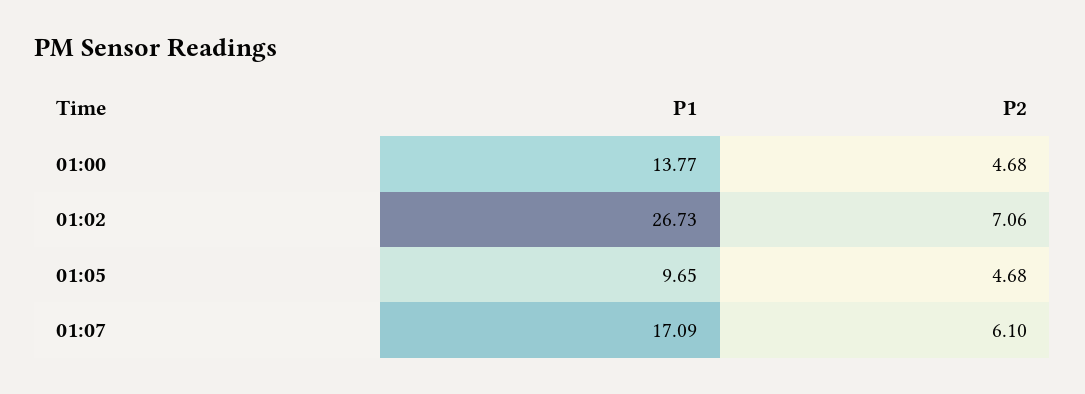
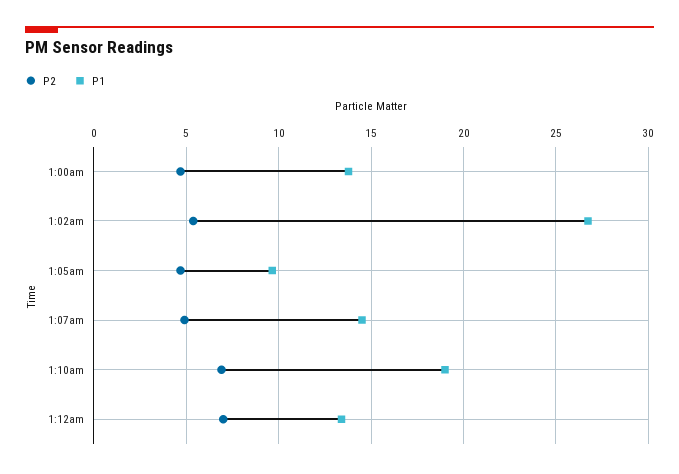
P2, 01:02: 7.06 -> 5.5
P1, 01:07: 17.09 -> 14.5
P2, 01:07: 6.1 -> 5
P2, 1:10am: none -> 7
P1, 1:10am: none -> 19
P2, 1:12am: none -> 7
P1, 1:12am: none -> 13.5

